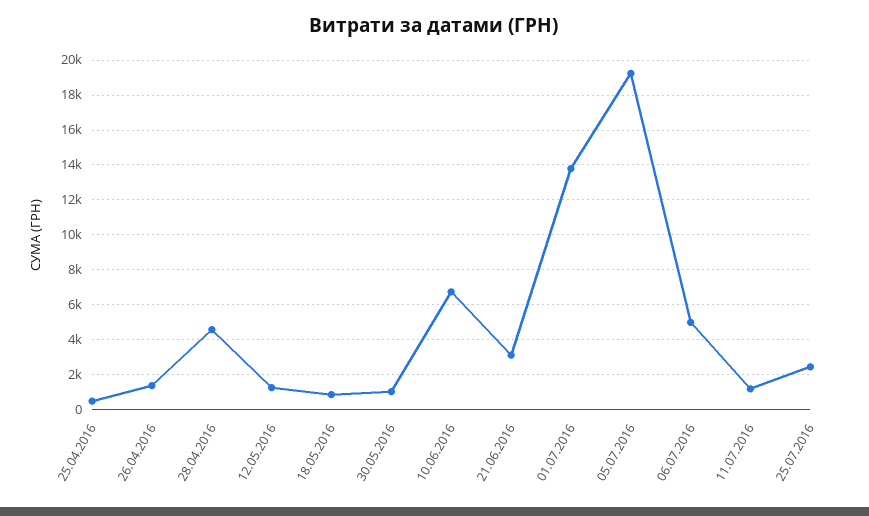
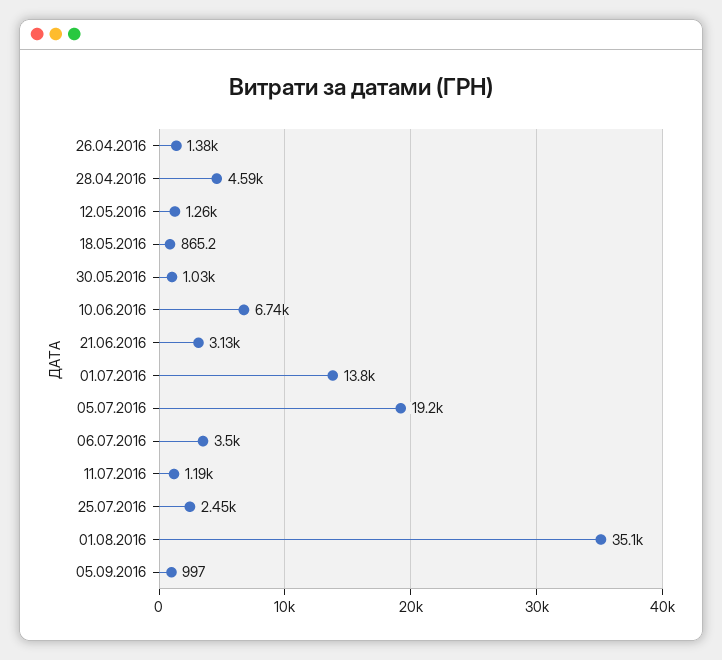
25.04.2016: 500 -> none
06.07.2016: 5000 -> 3500
01.08.2016: none -> 35100
05.09.2016: none -> 997

